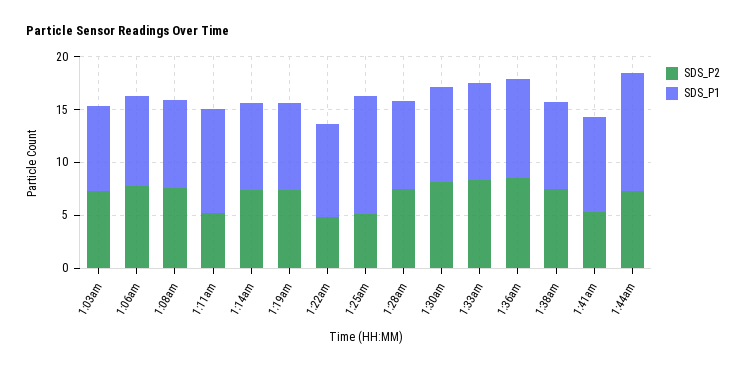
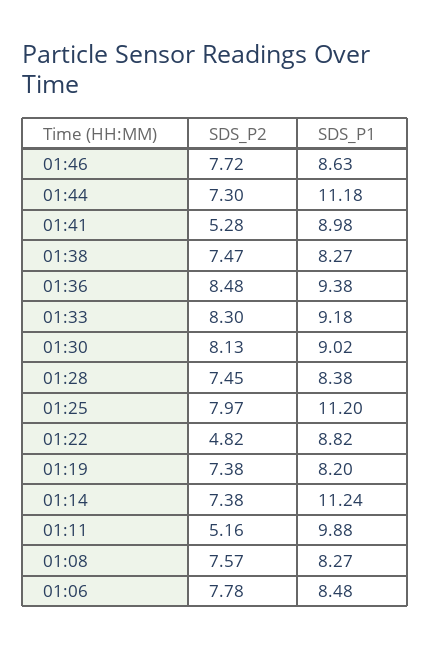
SDS_P2, 1:03am: 7 -> none
SDS_P1, 1:03am: 8 -> none
SDS_P1, 1:14am: 8 -> 11.24
SDS_P2, 1:25am: 5 -> 7.97
SDS_P2, 01:46: none -> 7.72
SDS_P1, 01:46: none -> 8.63

